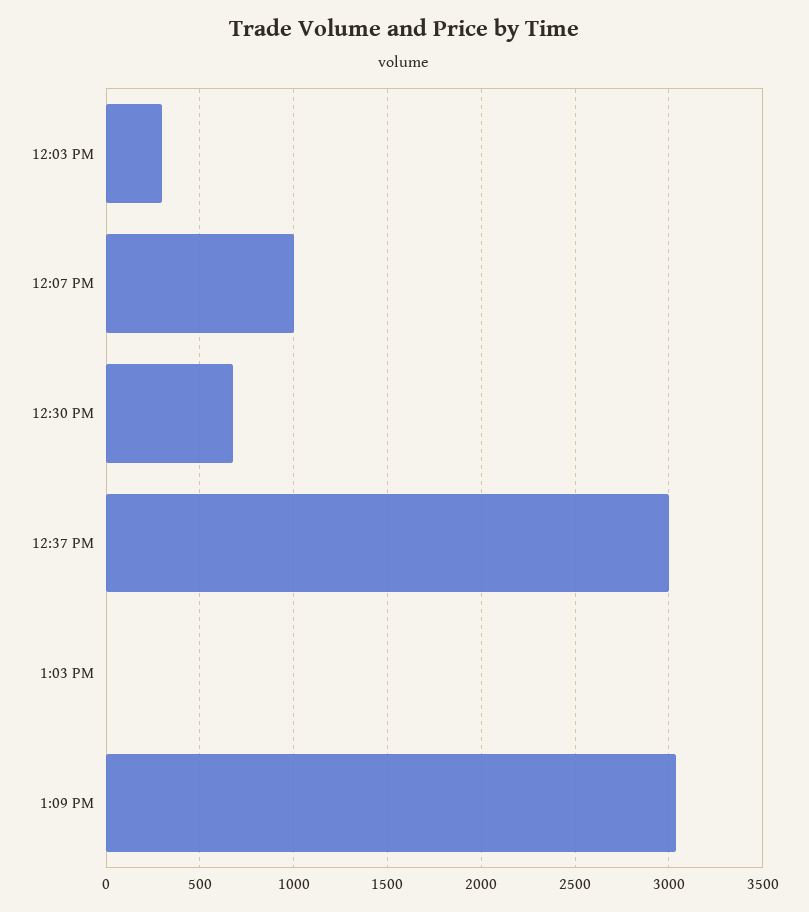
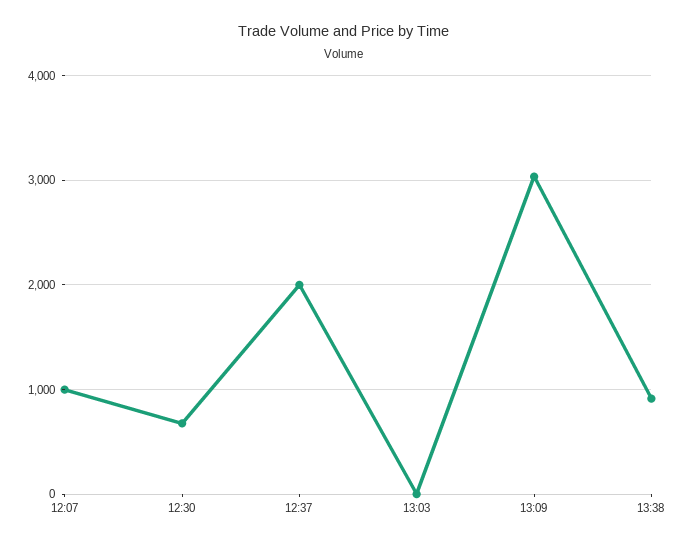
12:03 PM: 300 -> none
12:37 PM: 3000 -> 2000
13:38: none -> 900

